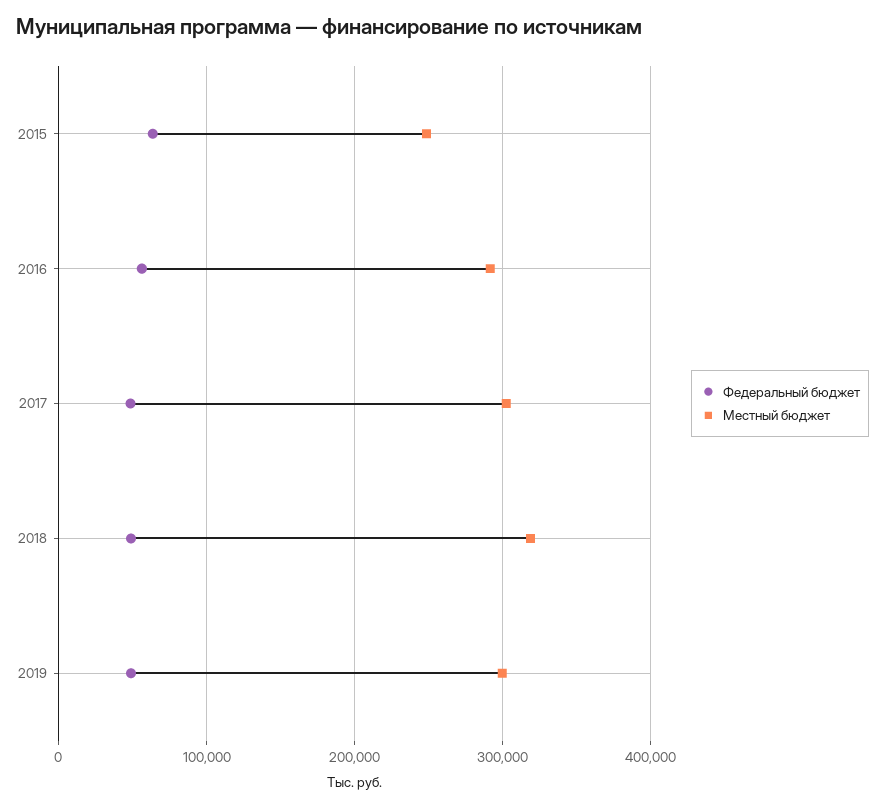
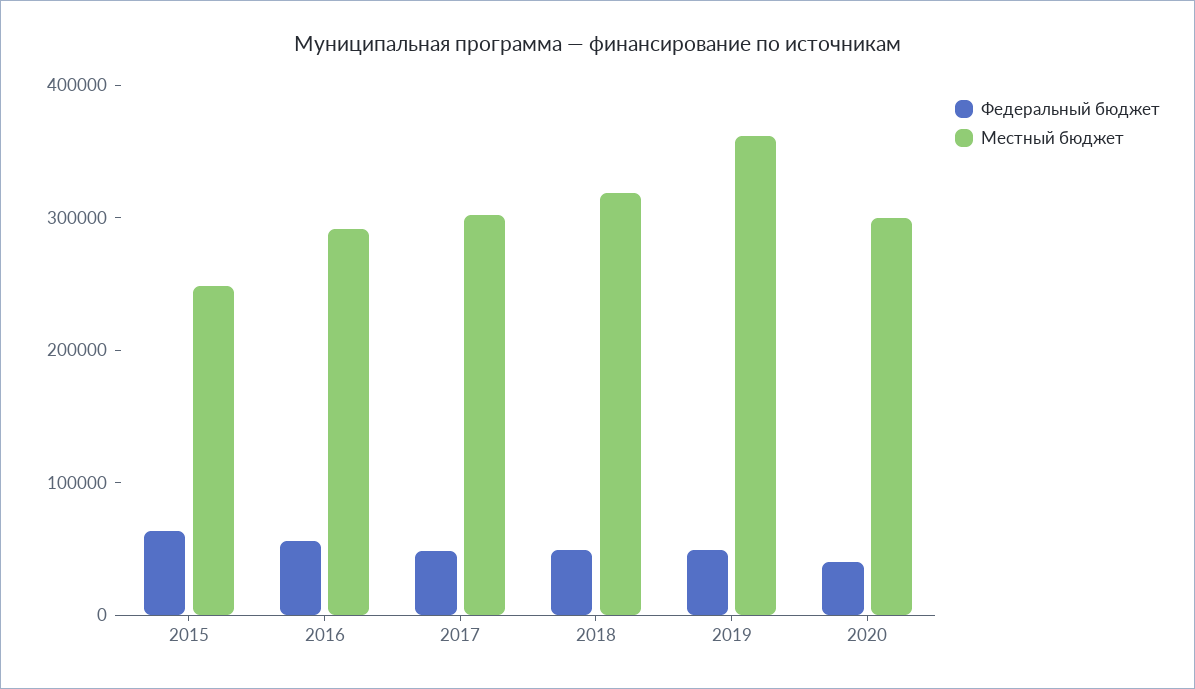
Местный бюджет, 2019: 300000 -> 360000
Федеральный бюджет, 2020: none -> 40000
Местный бюджет, 2020: none -> 300000

